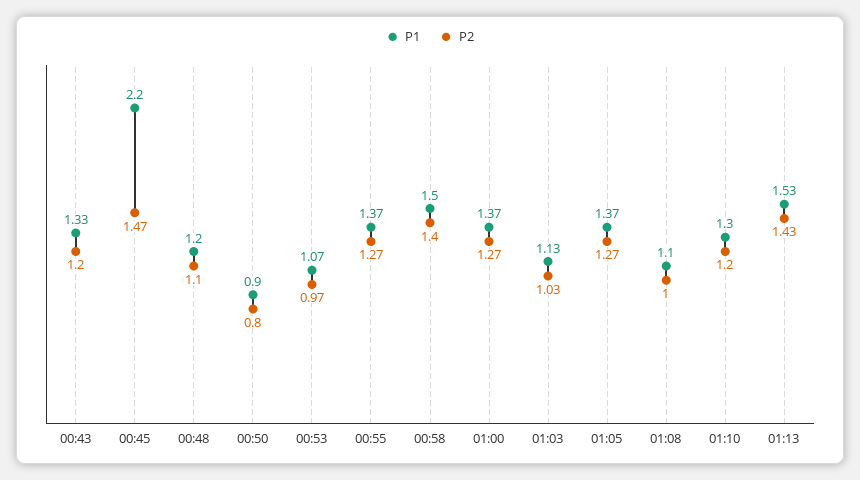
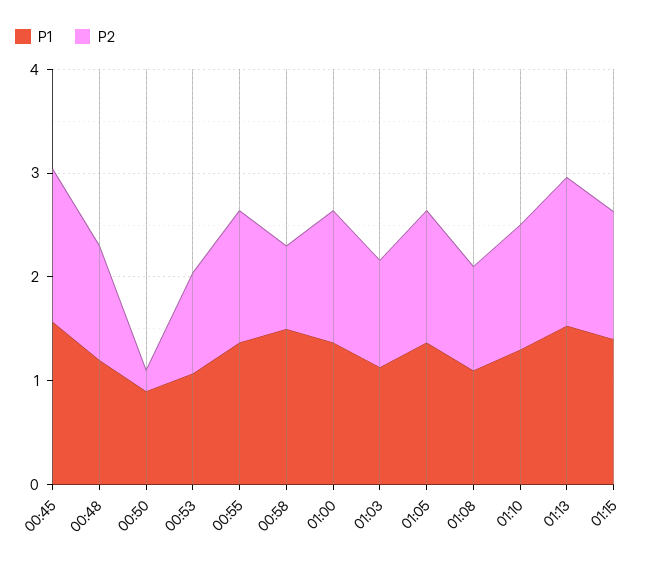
P1, 00:43: 1.33 -> none
P2, 00:43: 1.2 -> none
P1, 00:45: 2.2 -> 1.6
P2, 00:50: 0.8 -> 0.2
P2, 00:58: 1.4 -> 0.8
P1, 01:15: none -> 1.4
P2, 01:15: none -> 1.2

